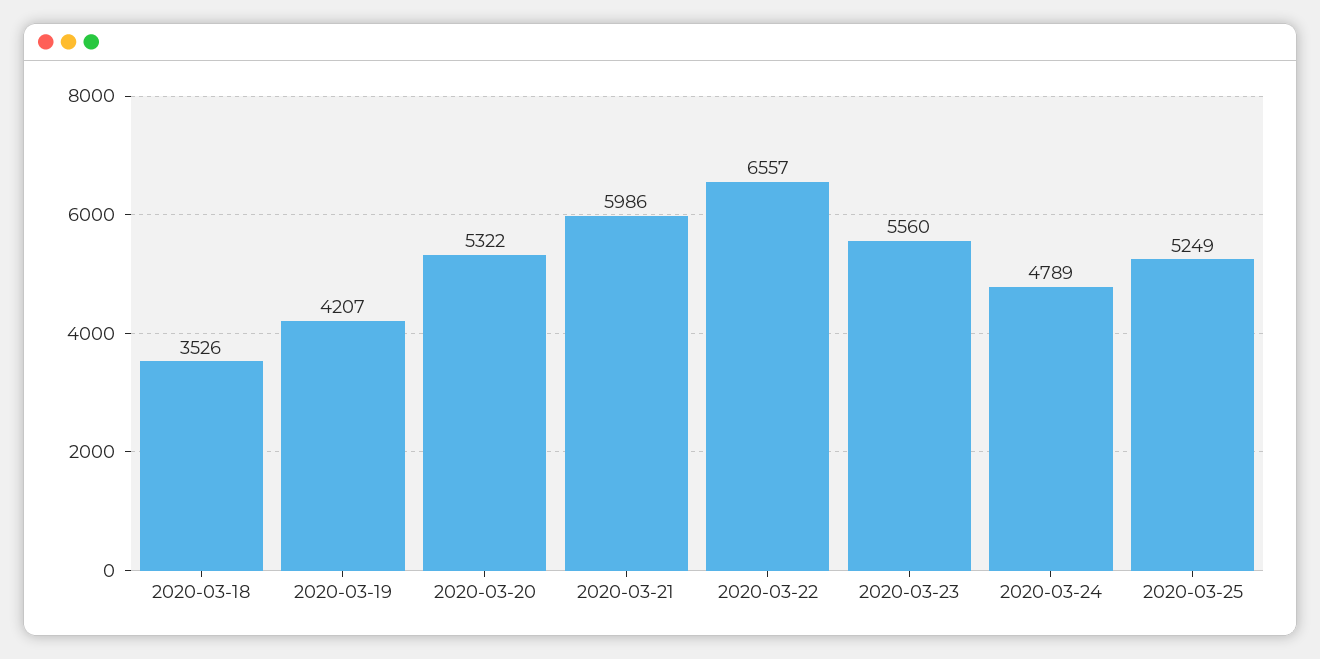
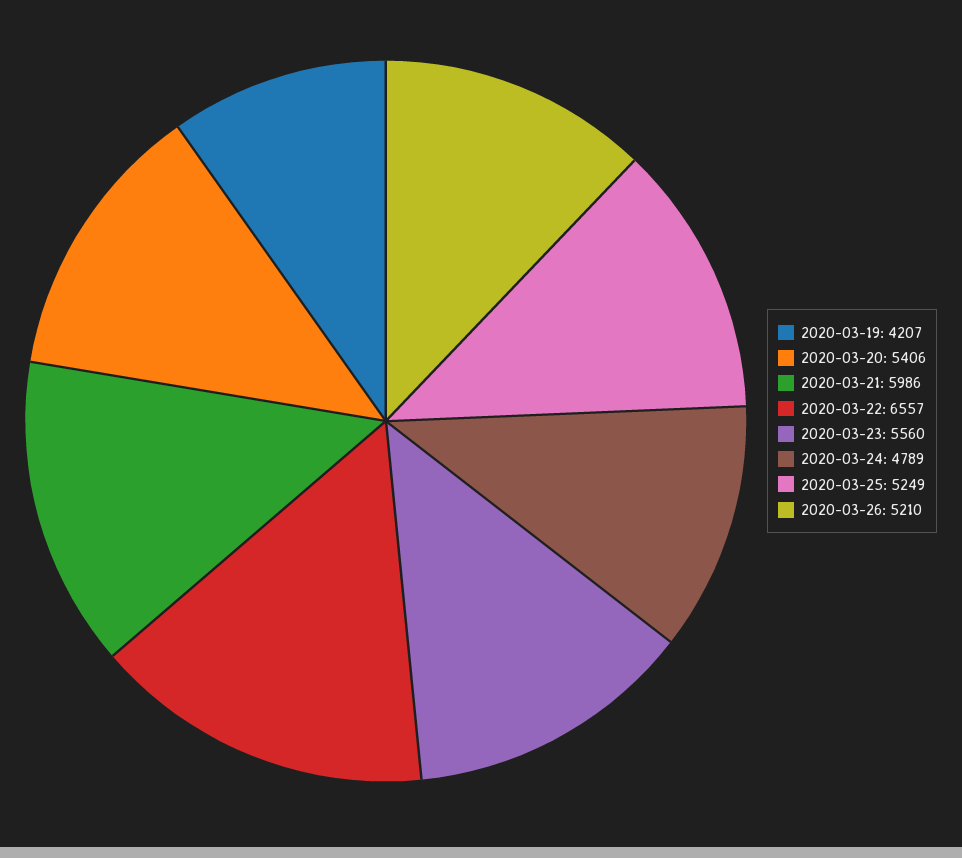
2020-03-18: 3526 -> none
2020-03-20: 5322 -> 5406
2020-03-26: none -> 5210

